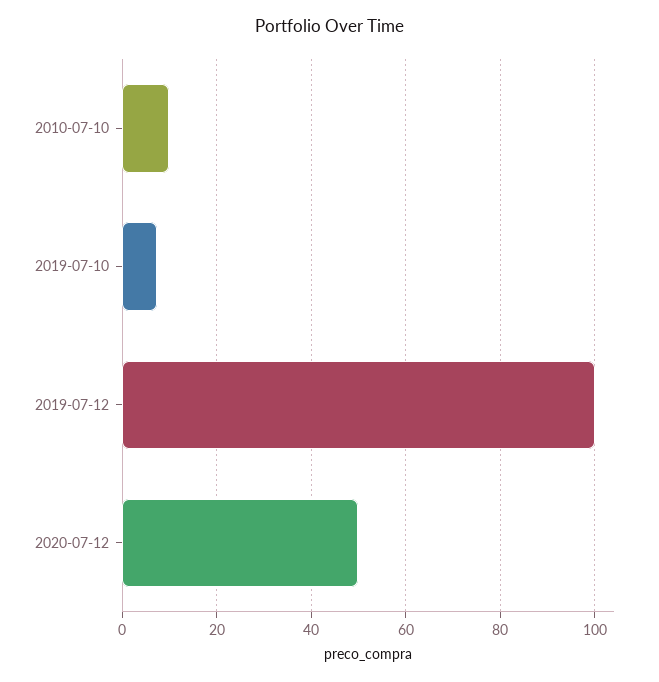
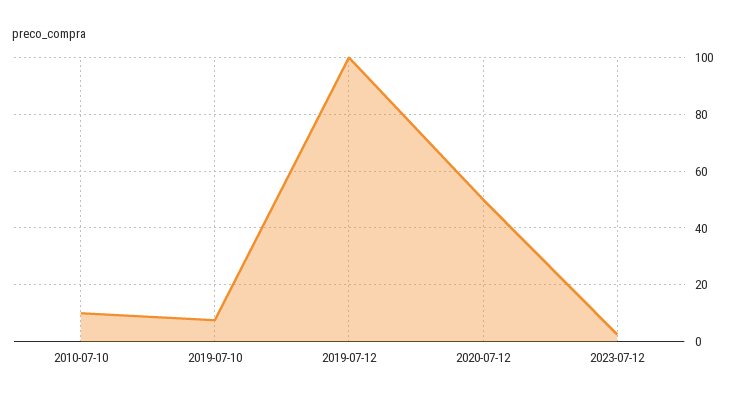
2023-07-12: none -> 2.5

